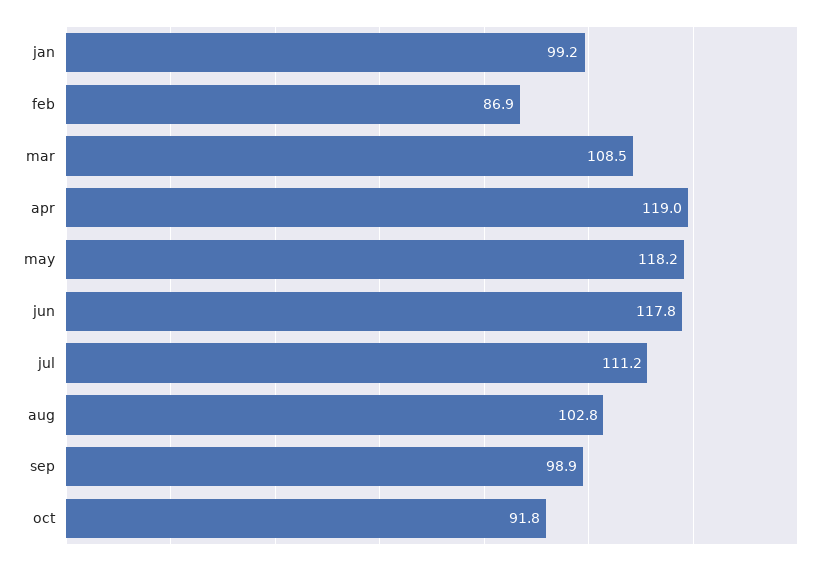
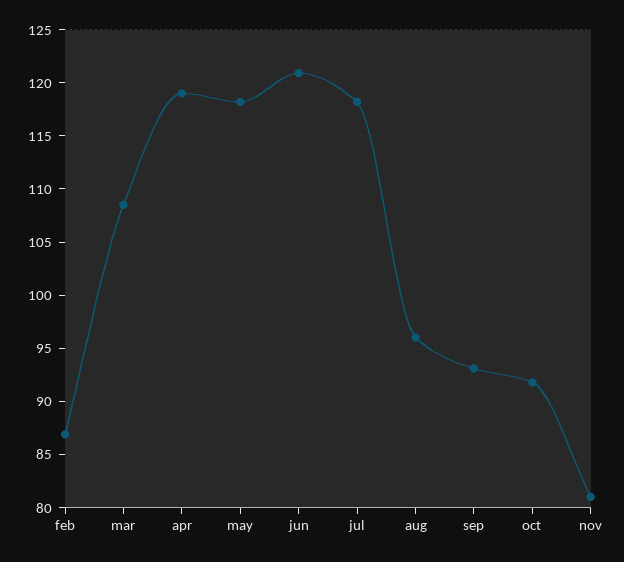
jan: 99.2 -> none
jun: 117.8 -> 121
jul: 111.2 -> 118
aug: 102.8 -> 96
sep: 98.9 -> 93
nov: none -> 81

